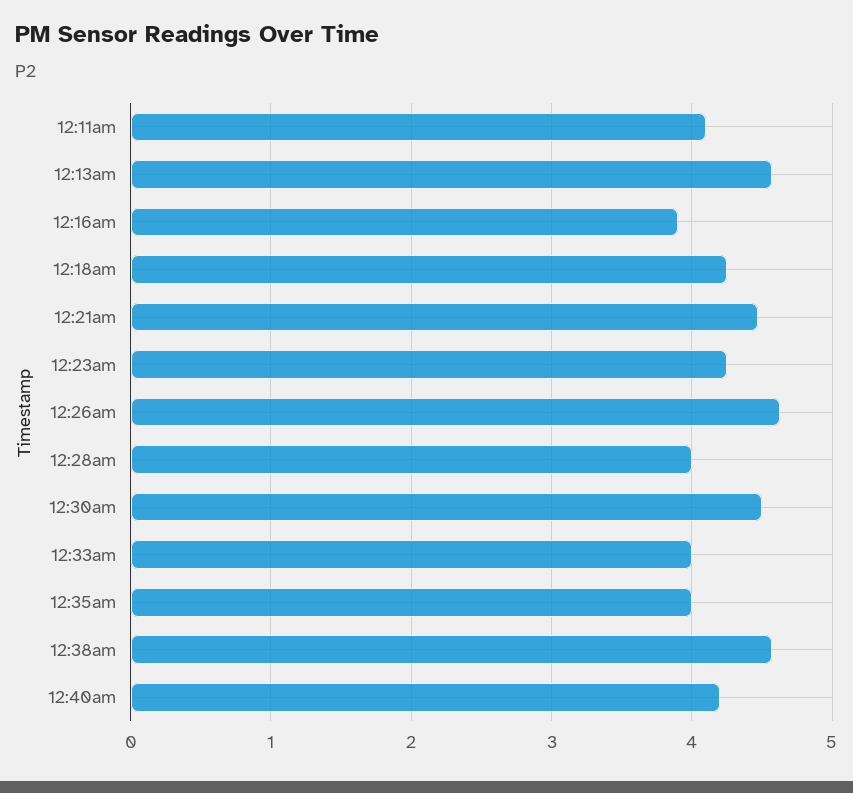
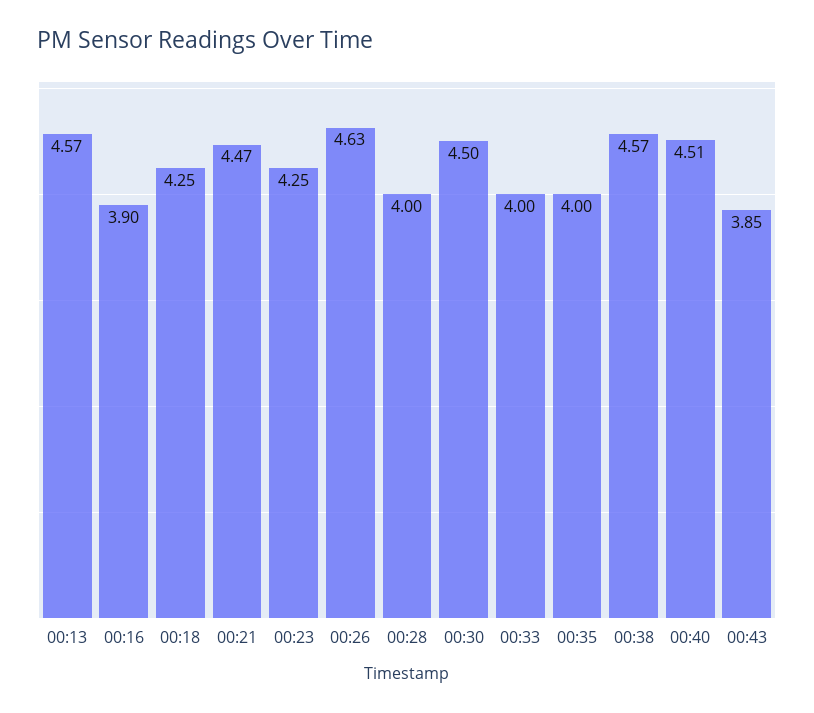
12:11am: 4.1 -> none
12:40am: 4.2 -> 4.51
00:43: none -> 3.85

